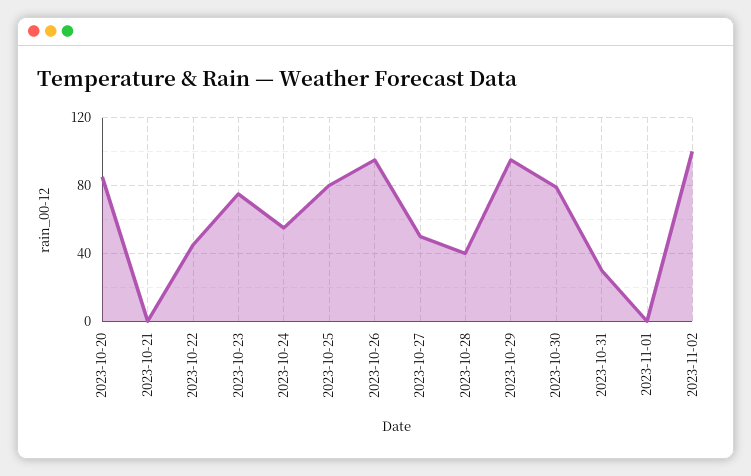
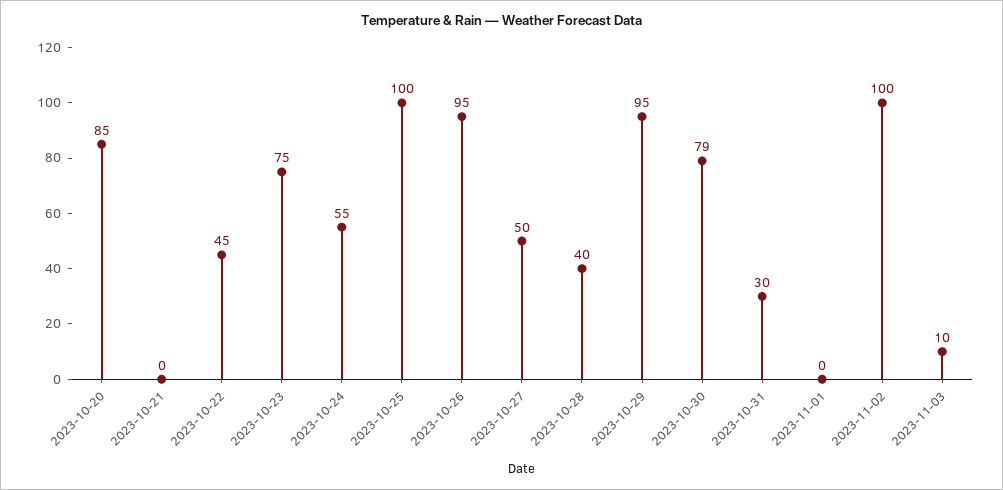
2023-10-25: 80 -> 100
2023-11-03: none -> 10

